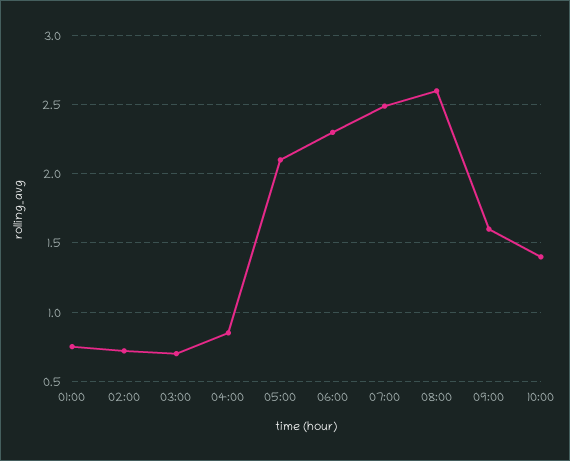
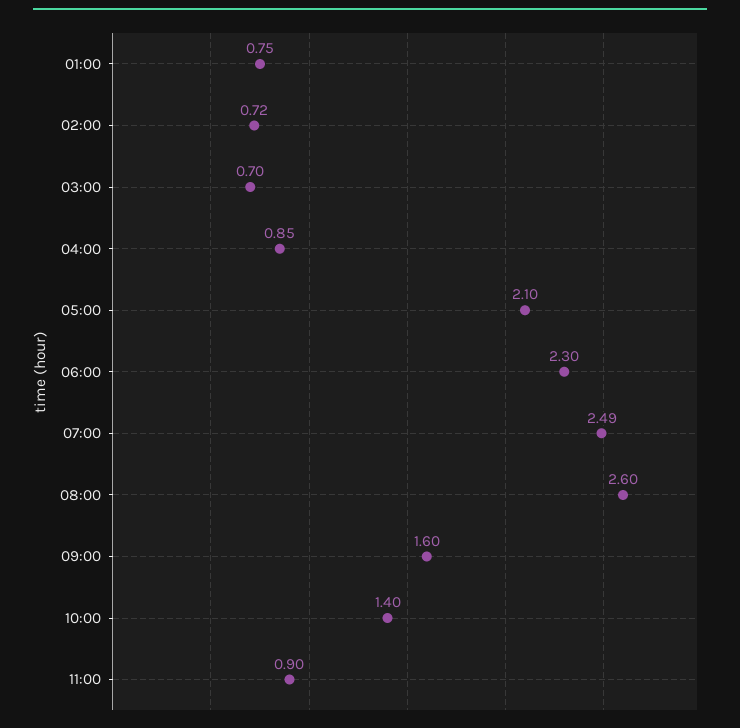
11:00: none -> 0.9

